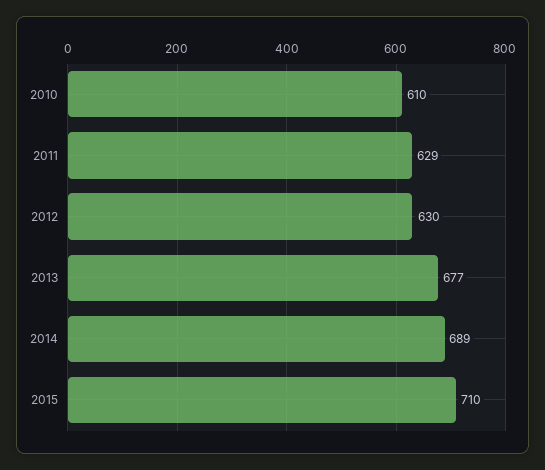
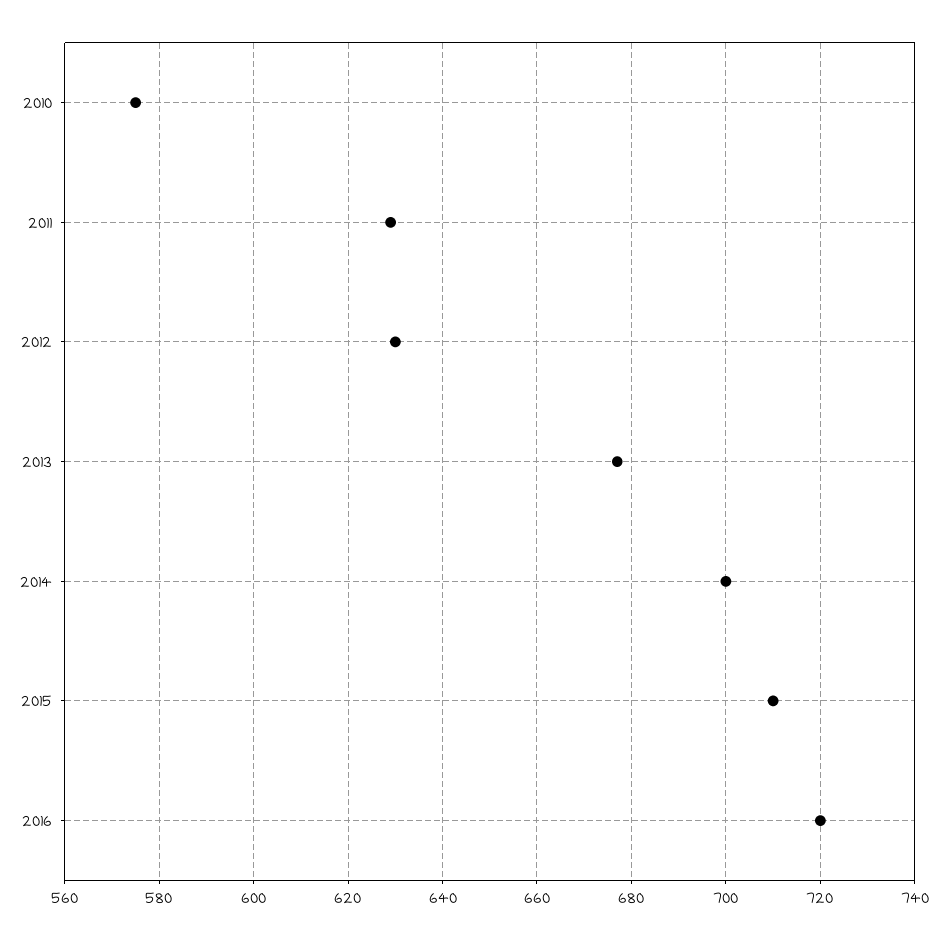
2010: 610 -> 575
2014: 689 -> 700
2016: none -> 720

